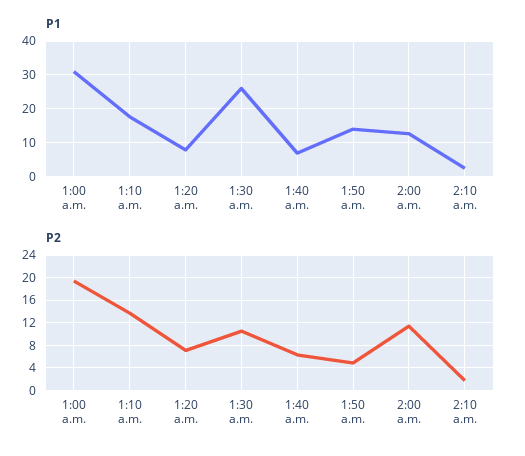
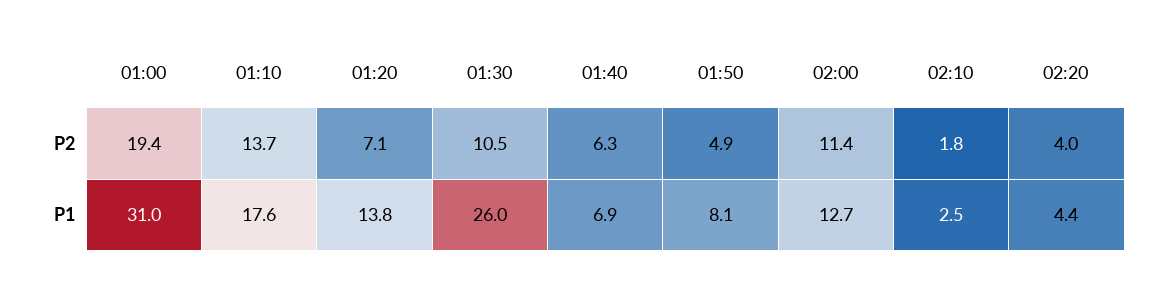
P1, 1:20 a.m.: 8 -> 13.8
P1, 1:50 a.m.: 14 -> 8.1
P2, 02:20: none -> 4
P1, 02:20: none -> 4.4

